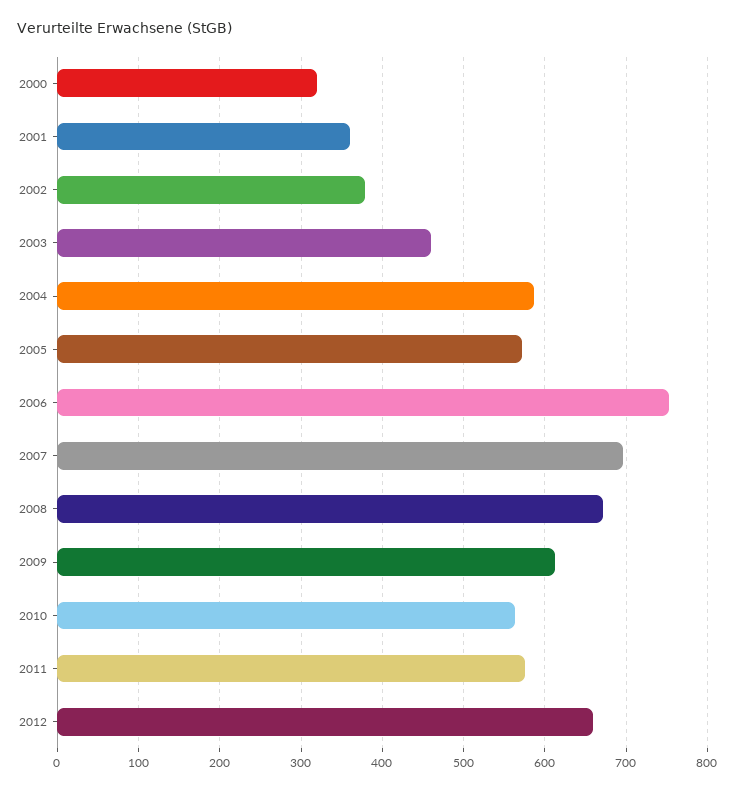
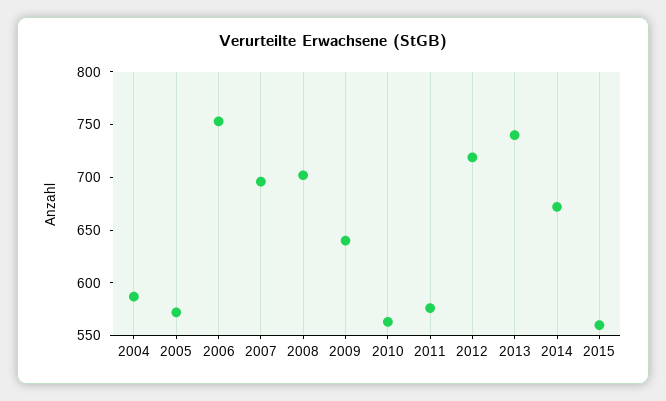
2000: 320 -> none
2001: 360 -> none
2002: 380 -> none
2003: 460 -> none
2008: 670 -> 700
2009: 610 -> 640
2012: 660 -> 720
2013: none -> 740
2014: none -> 670
2015: none -> 560

